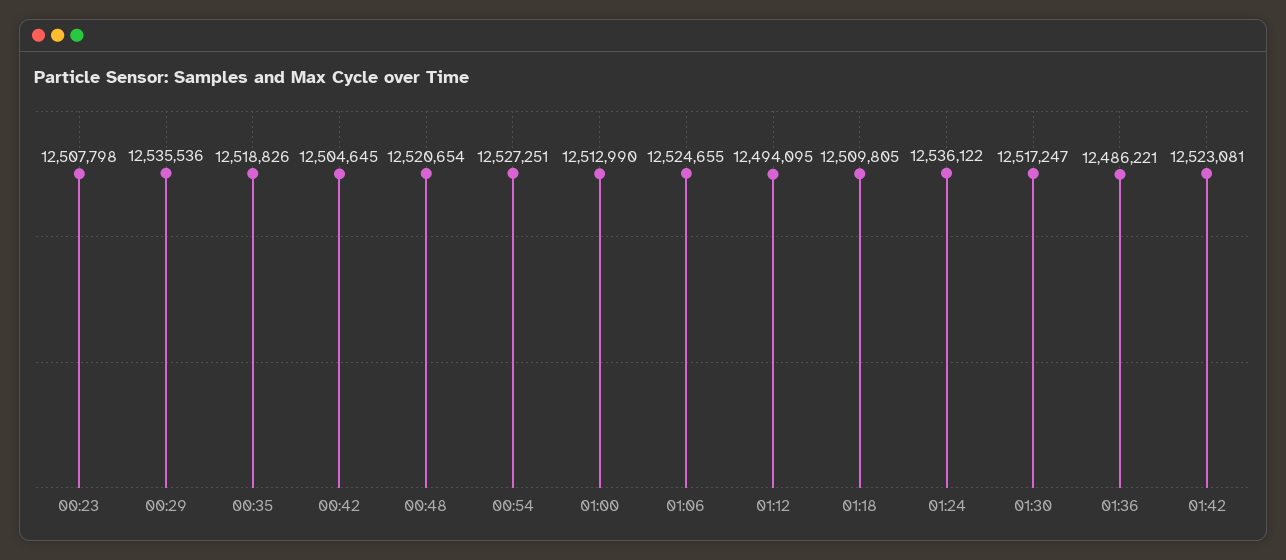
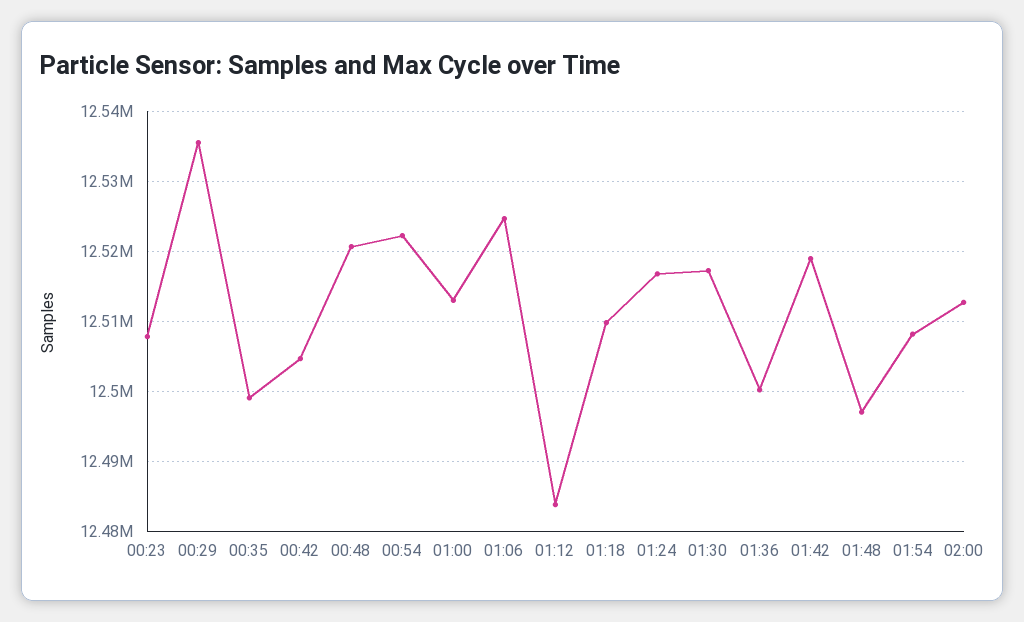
00:35: 12518826 -> 12499000
00:54: 12527251 -> 12522000
01:12: 12494095 -> 12484000
01:24: 12536122 -> 12517000
01:36: 12486221 -> 12500000
01:42: 12523081 -> 12519000
01:48: none -> 12497000
01:54: none -> 12508000
02:00: none -> 12513000

